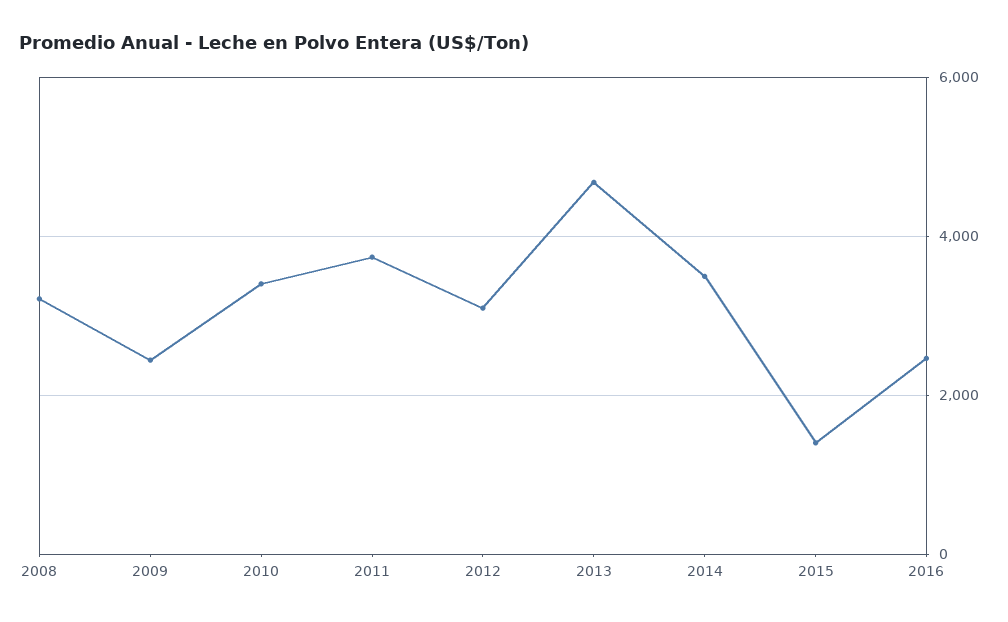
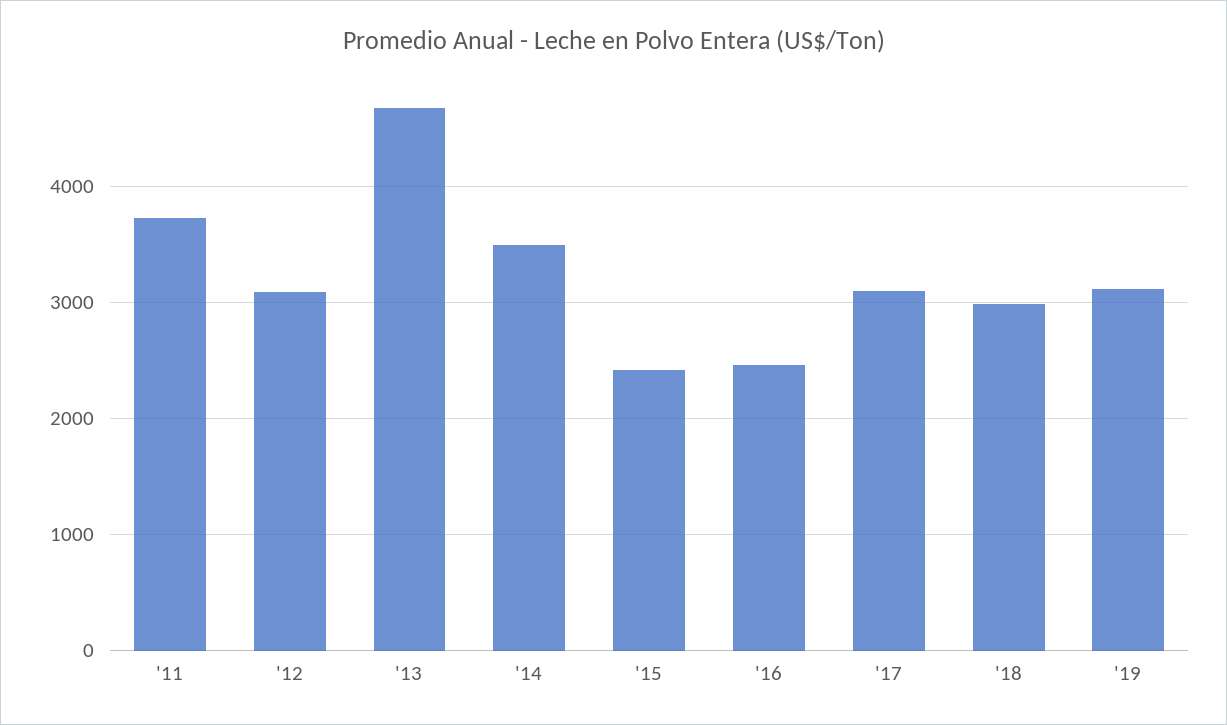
2008: 3200 -> none
2009: 2400 -> none
2010: 3400 -> none
2015: 1400 -> 2400
'17: none -> 3100
'18: none -> 3000
'19: none -> 3100

